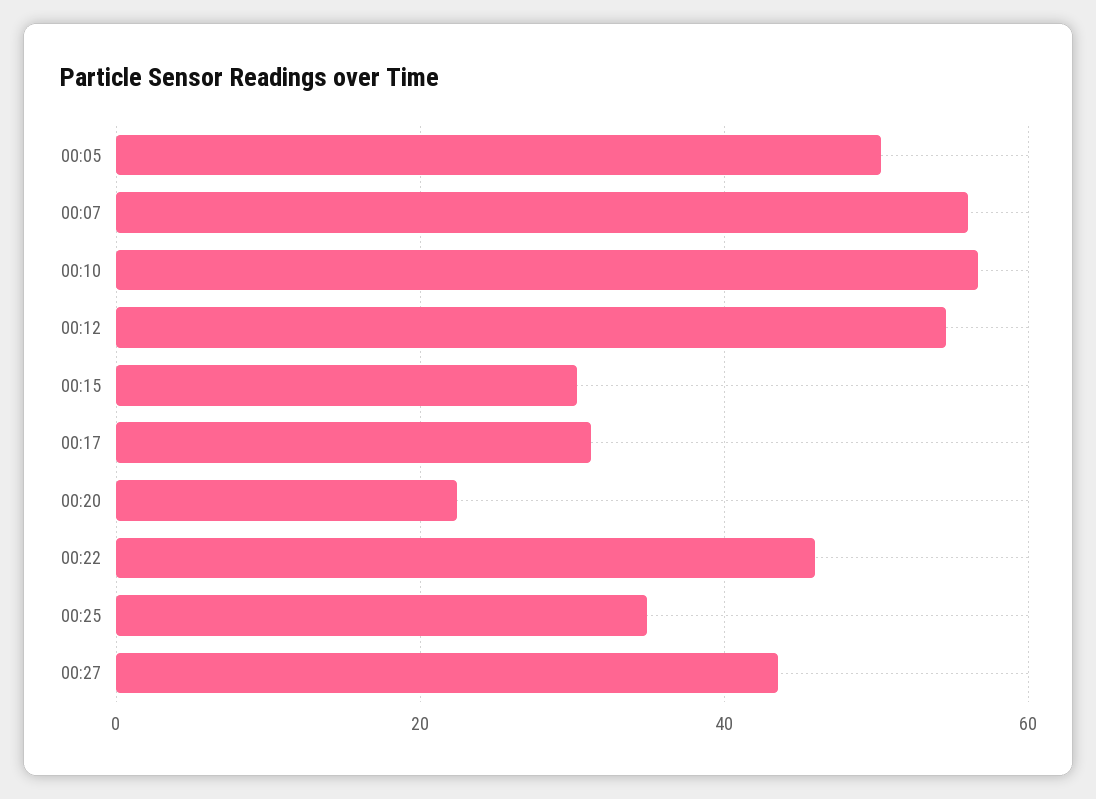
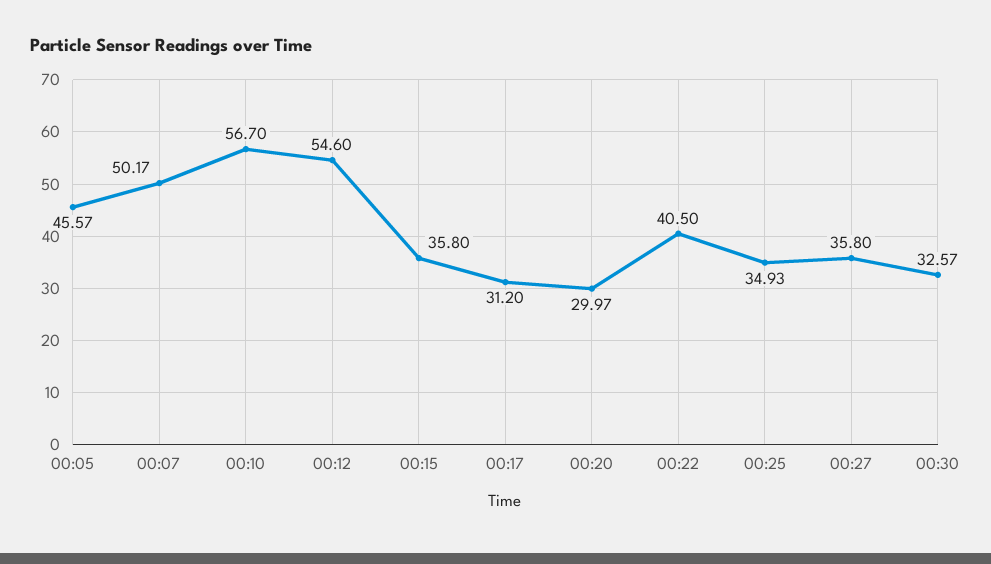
00:05: 50 -> 45.57
00:07: 56 -> 50.17
00:15: 30 -> 35.8
00:20: 22 -> 29.97
00:22: 46 -> 40.5
00:27: 44 -> 35.8
00:30: none -> 32.57

